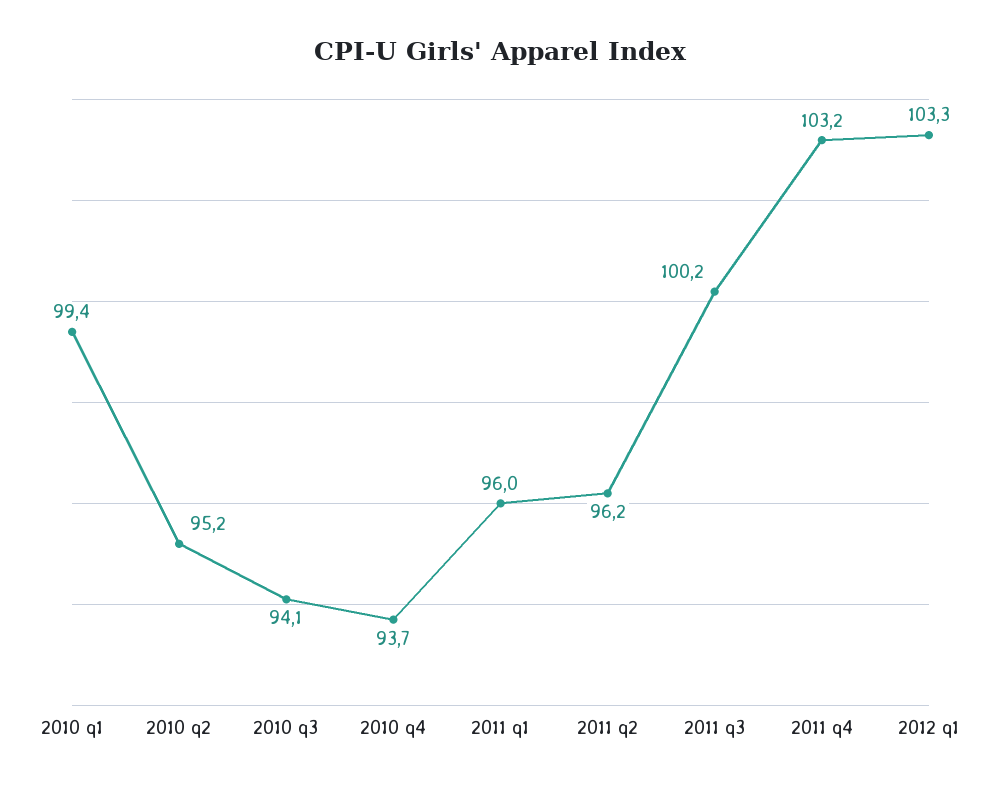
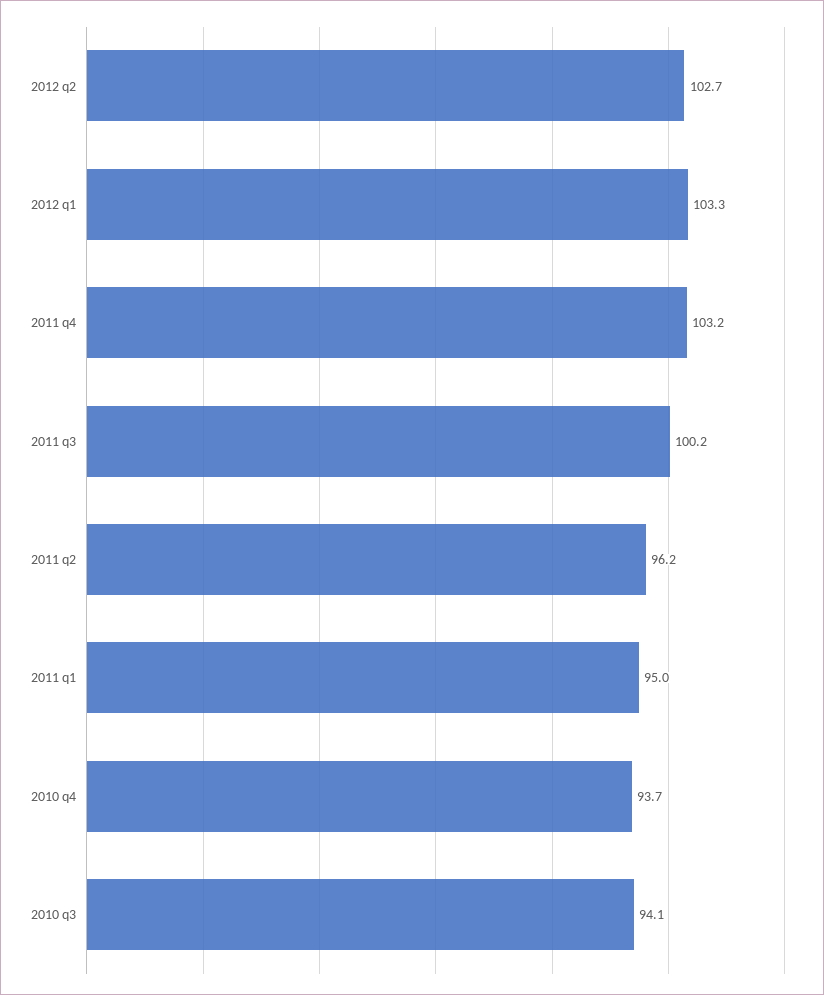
2010 q1: 99.4 -> none
2010 q2: 95.2 -> none
2011 q1: 96 -> 95
2012 q2: none -> 102.7

